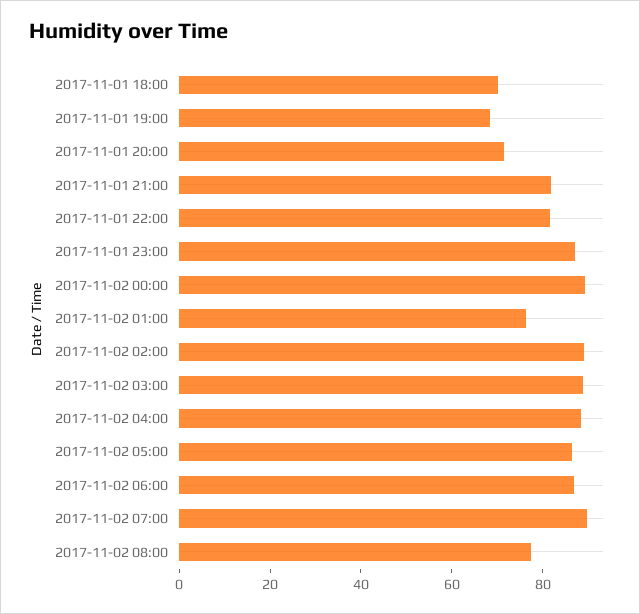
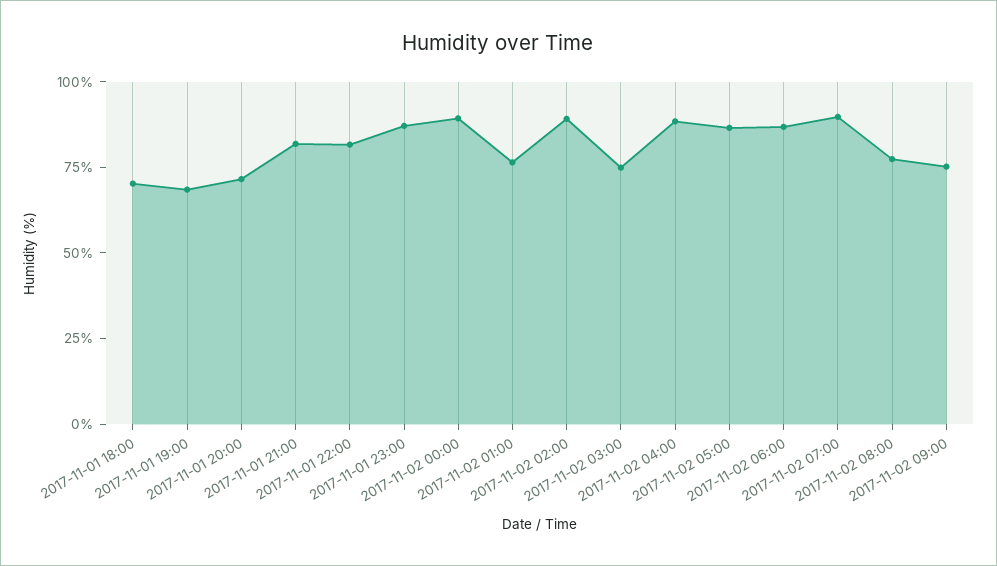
2017-11-02 03:00: 90 -> 75
2017-11-02 09:00: none -> 75

